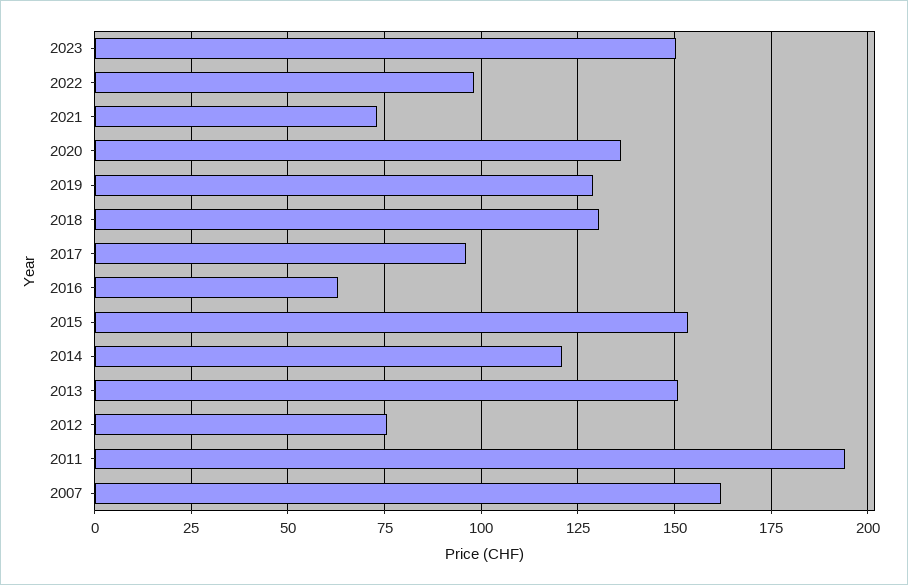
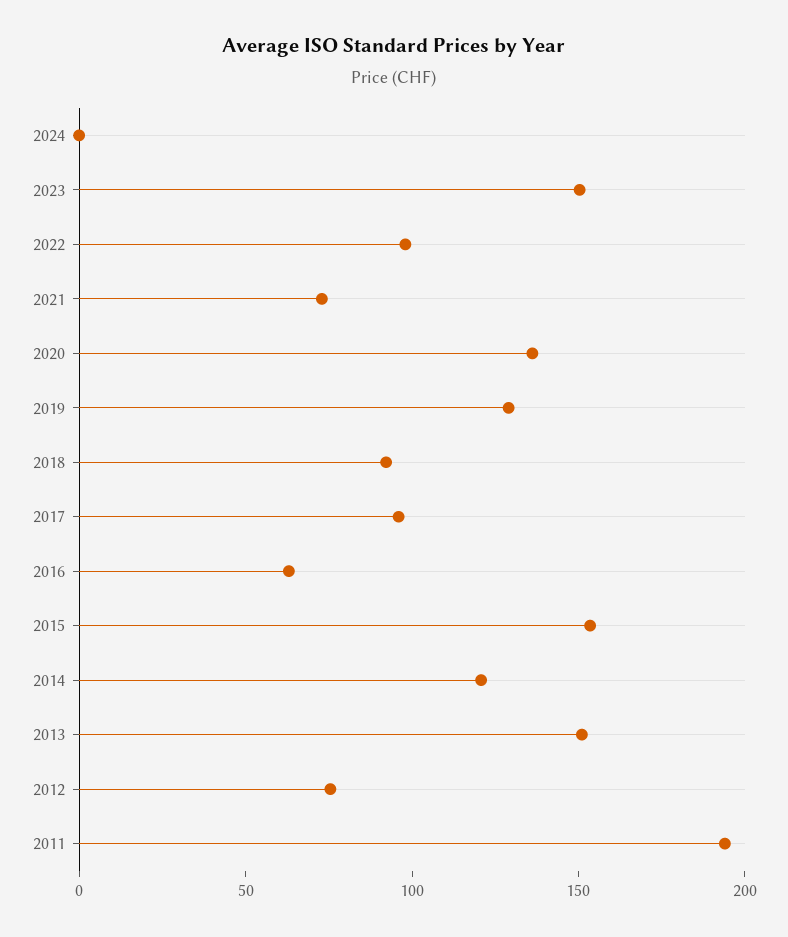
2018: 130 -> 90
2007: 162.5 -> none
2024: none -> 0

